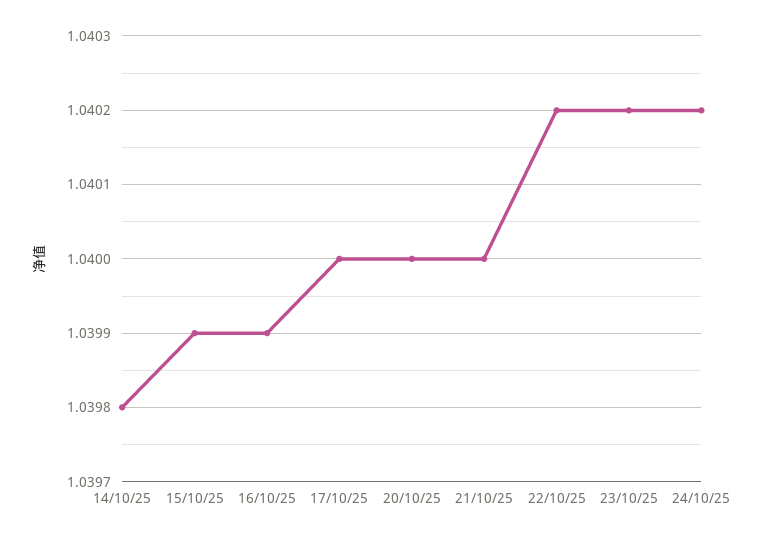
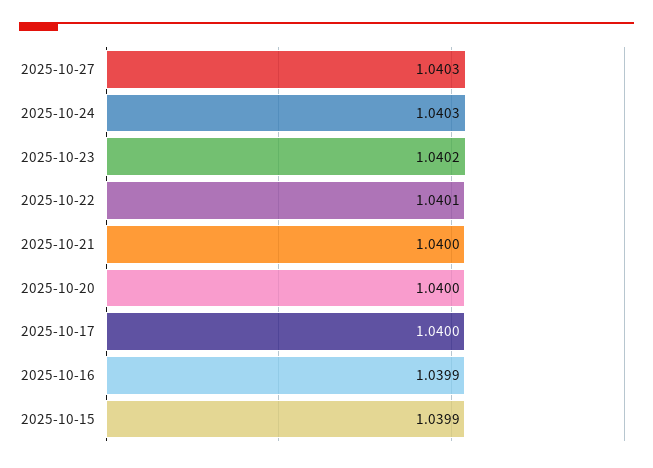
14/10/25: 1.0398 -> none
22/10/25: 1.0402 -> 1.0401
24/10/25: 1.0402 -> 1.0403
2025-10-27: none -> 1.0403

